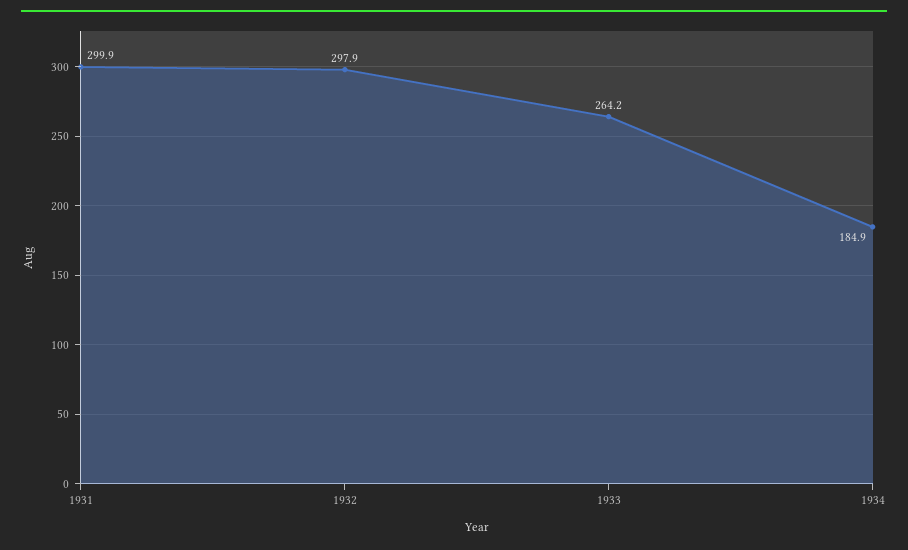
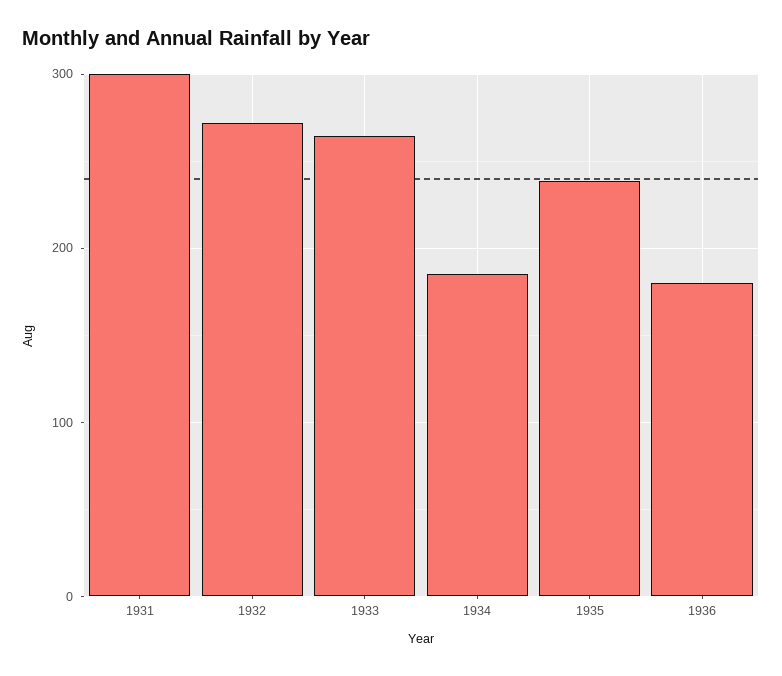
1932: 297.9 -> 270
1935: none -> 240
1936: none -> 180

